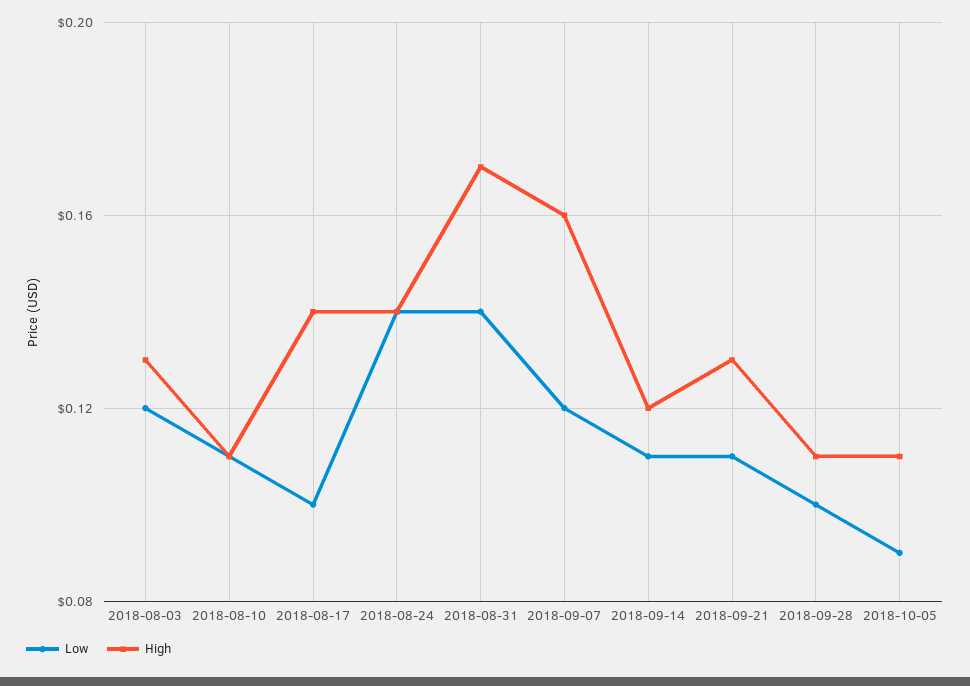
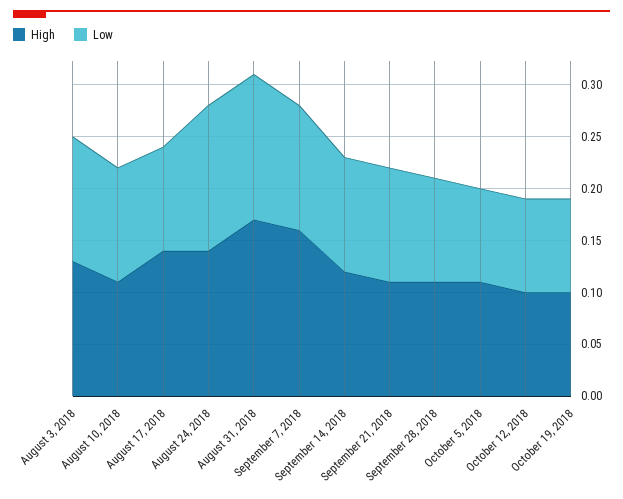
High, 2018-09-21: 0.13 -> 0.11
High, October 12, 2018: none -> 0.1
Low, October 12, 2018: none -> 0.09
High, October 19, 2018: none -> 0.1
Low, October 19, 2018: none -> 0.09

